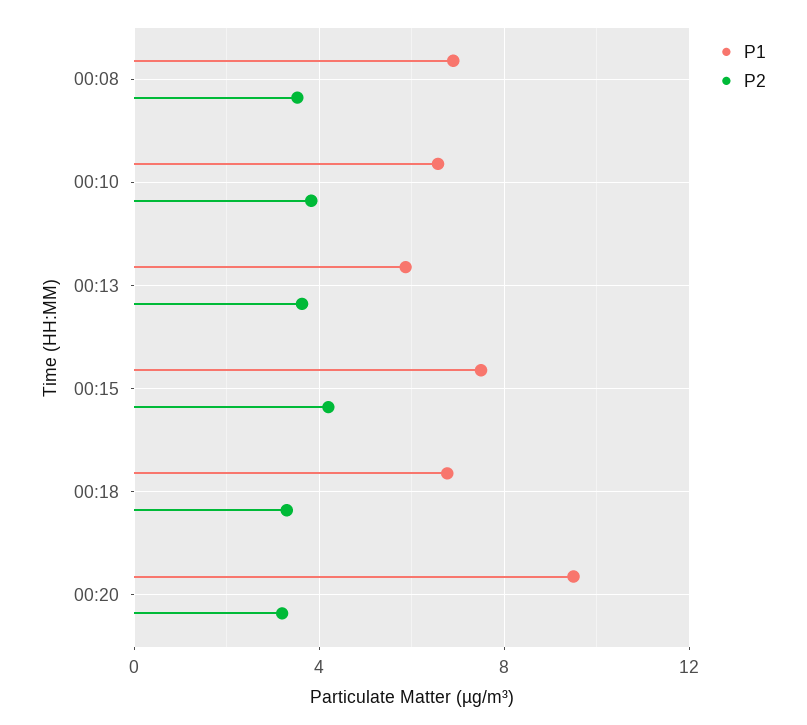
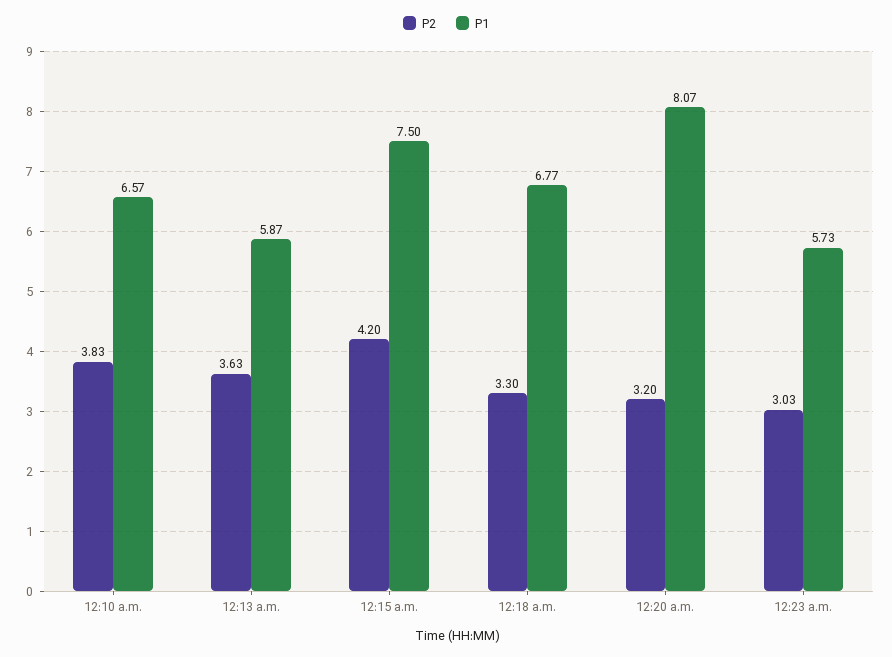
P1, 00:08: 7 -> none
P2, 00:08: 3.5 -> none
P1, 00:20: 9.5 -> 8.07
P2, 12:23 a.m.: none -> 3.03
P1, 12:23 a.m.: none -> 5.73

